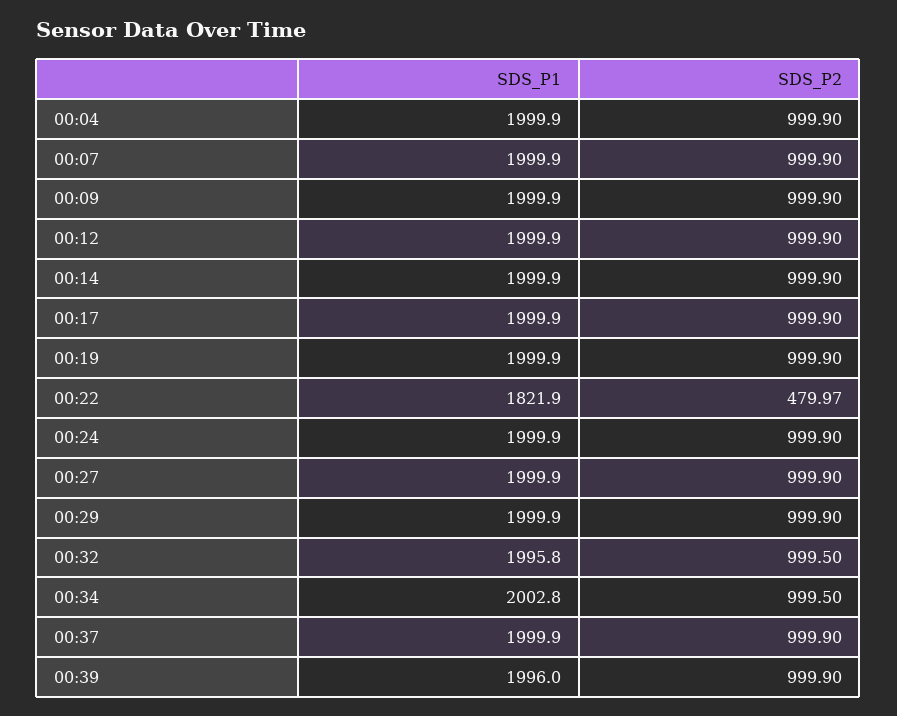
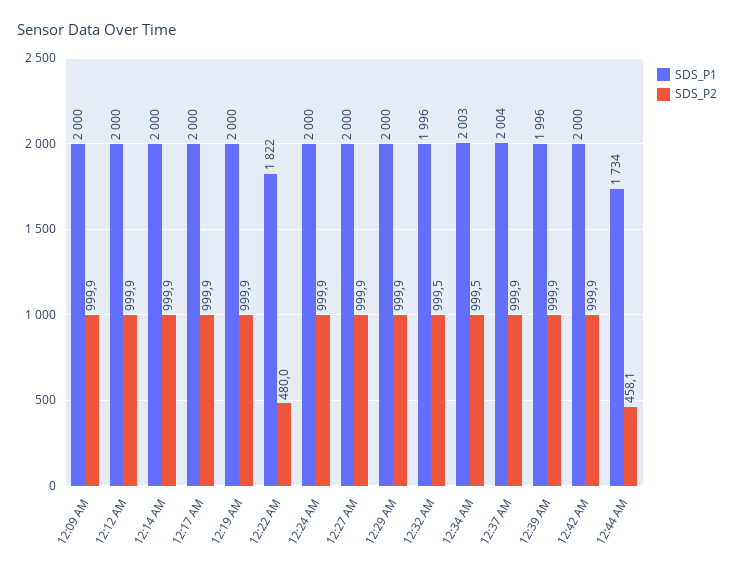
SDS_P1, 00:04: 1999.9 -> none
SDS_P2, 00:04: 999.9 -> none
SDS_P1, 00:07: 1999.9 -> none
SDS_P2, 00:07: 999.9 -> none
SDS_P1, 00:37: 1999.9 -> 2004
SDS_P1, 12:42 AM: none -> 2000
SDS_P2, 12:42 AM: none -> 999.9
SDS_P1, 12:44 AM: none -> 1734
SDS_P2, 12:44 AM: none -> 458.1

